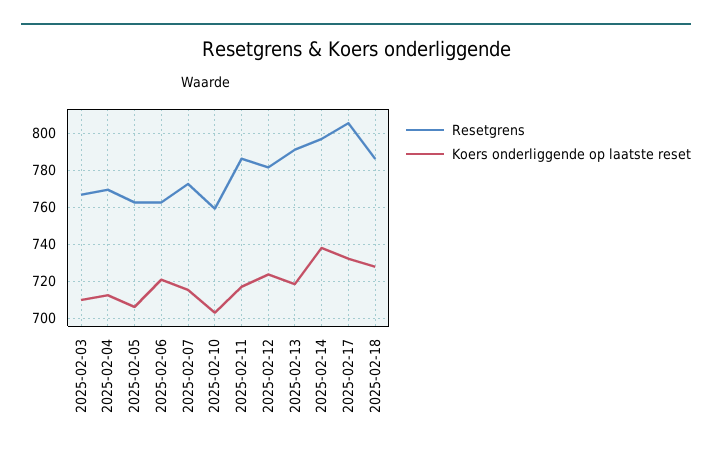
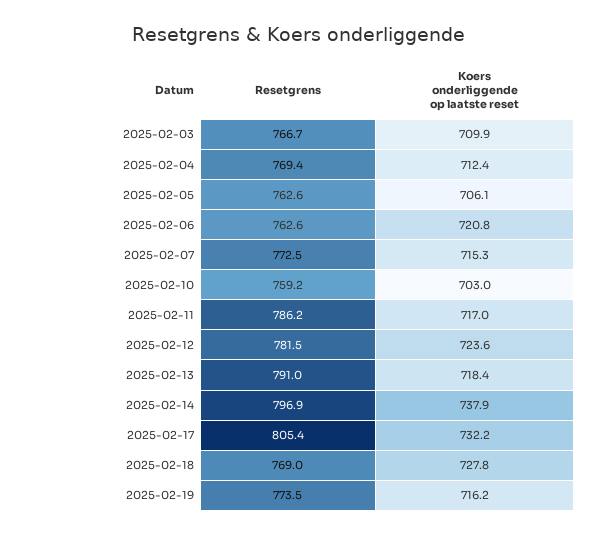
Resetgrens, 2025-02-18: 785 -> 769
Resetgrens, 2025-02-19: none -> 773.5
Koers onderliggende op laatste reset, 2025-02-19: none -> 716.2

